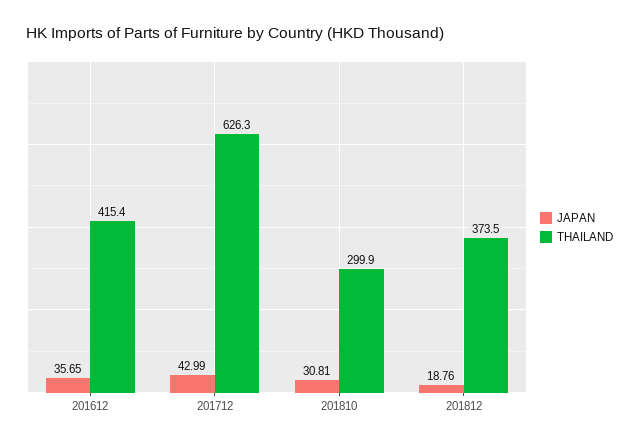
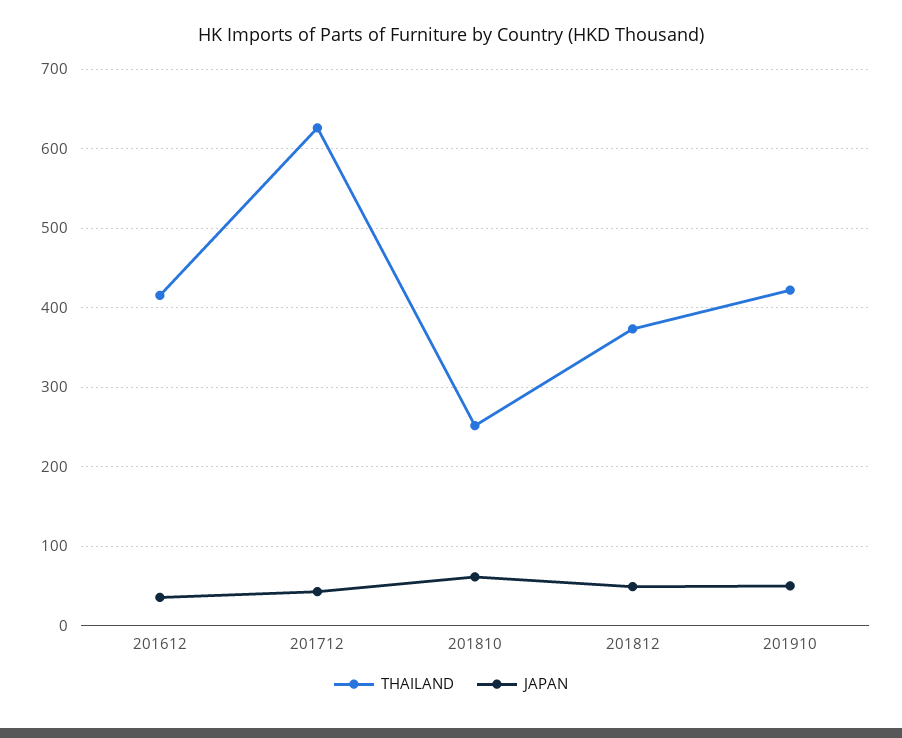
JAPAN, 201810: 30.81 -> 60
THAILAND, 201810: 299.9 -> 250
JAPAN, 201812: 18.76 -> 50
THAILAND, 201910: none -> 420
JAPAN, 201910: none -> 50

